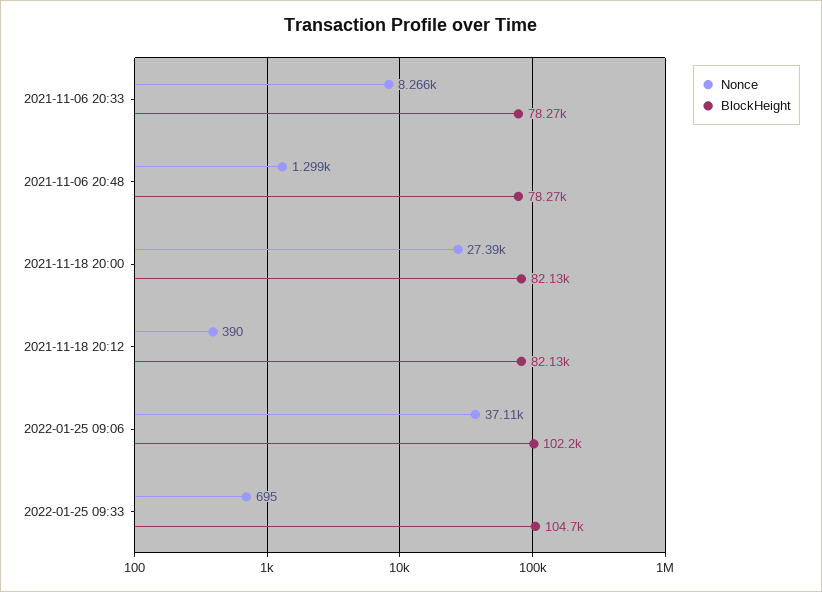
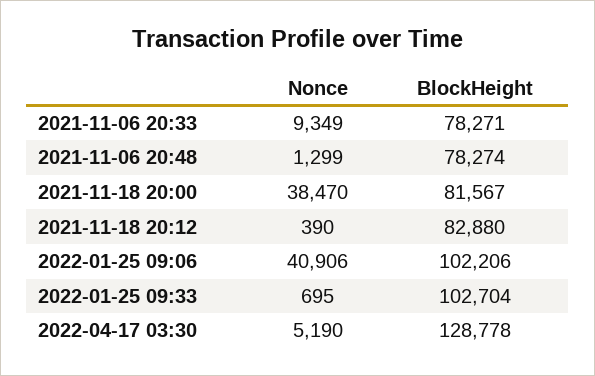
Nonce, 2021-11-06 20:33: 8266 -> 9349
Nonce, 2021-11-18 20:00: 27390 -> 38470
BlockHeight, 2021-11-18 20:00: 82130 -> 81567
BlockHeight, 2021-11-18 20:12: 82130 -> 82880
Nonce, 2022-01-25 09:06: 37110 -> 40906
BlockHeight, 2022-01-25 09:33: 104700 -> 102704
Nonce, 2022-04-17 03:30: none -> 5190
BlockHeight, 2022-04-17 03:30: none -> 128778

